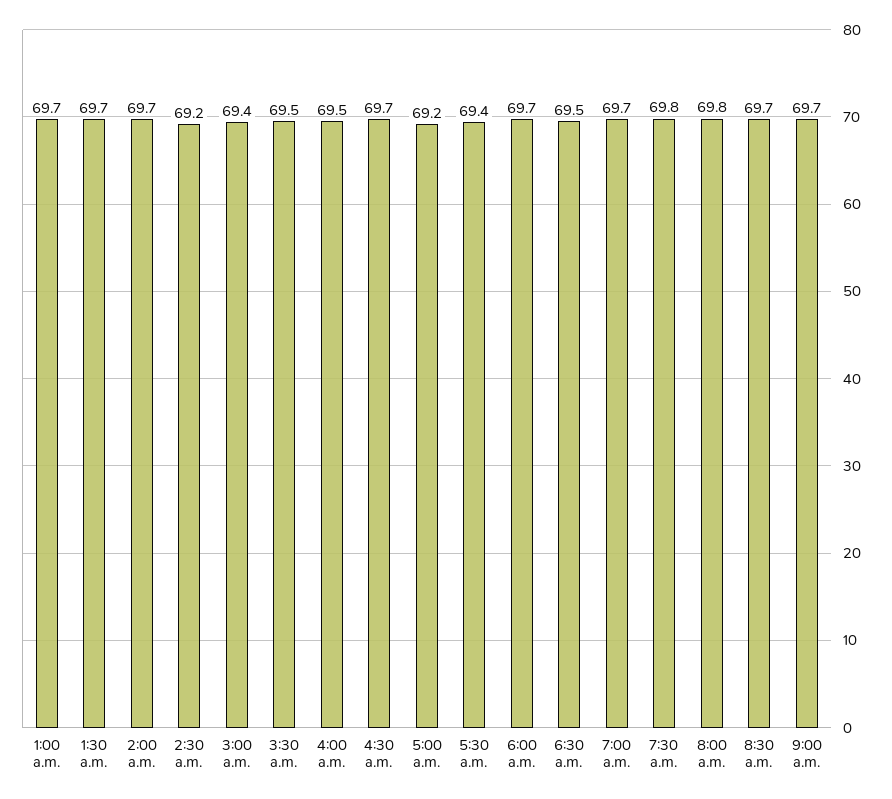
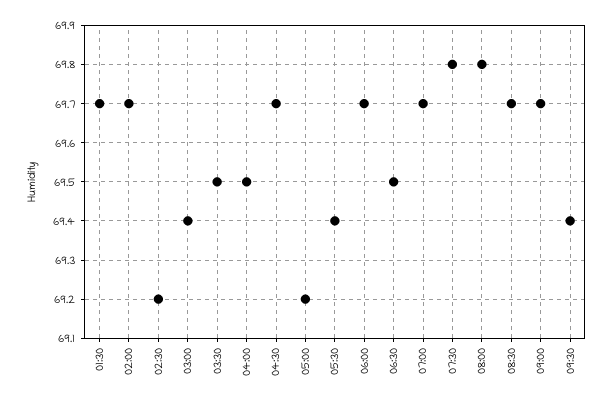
1:00 a.m.: 69.7 -> none
09:30: none -> 69.4

